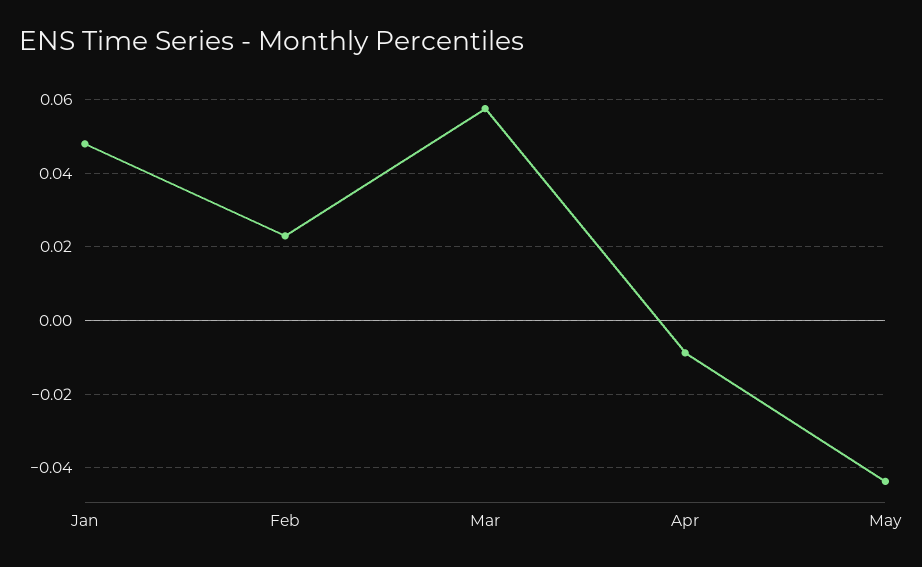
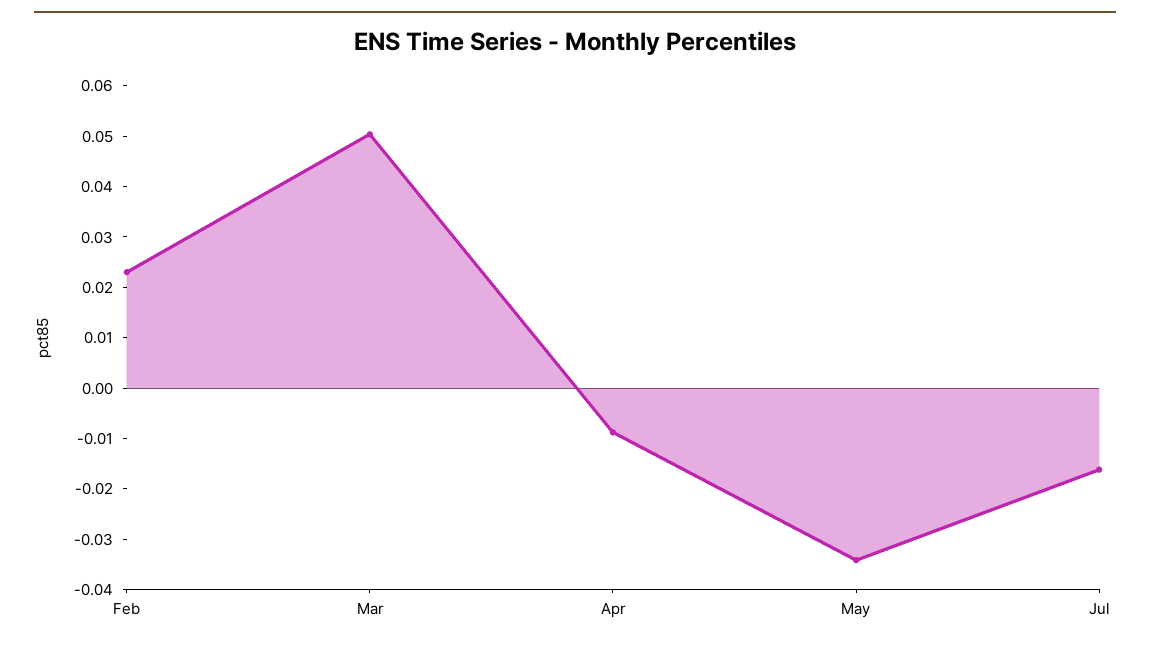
Jan: 0.048 -> none
Mar: 0.058 -> 0.05
May: -0.044 -> -0.034
Jul: none -> -0.016

